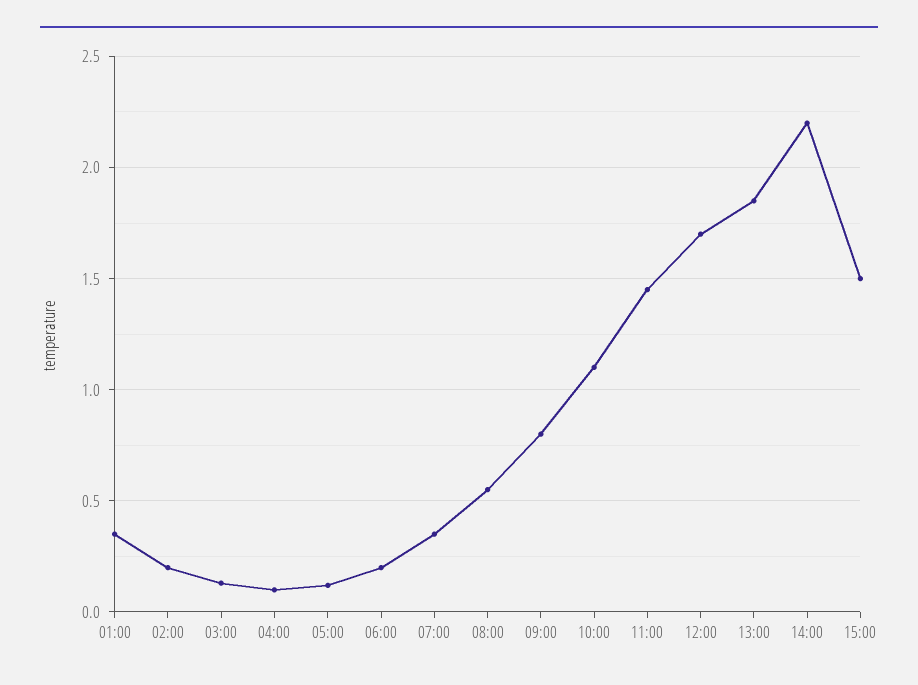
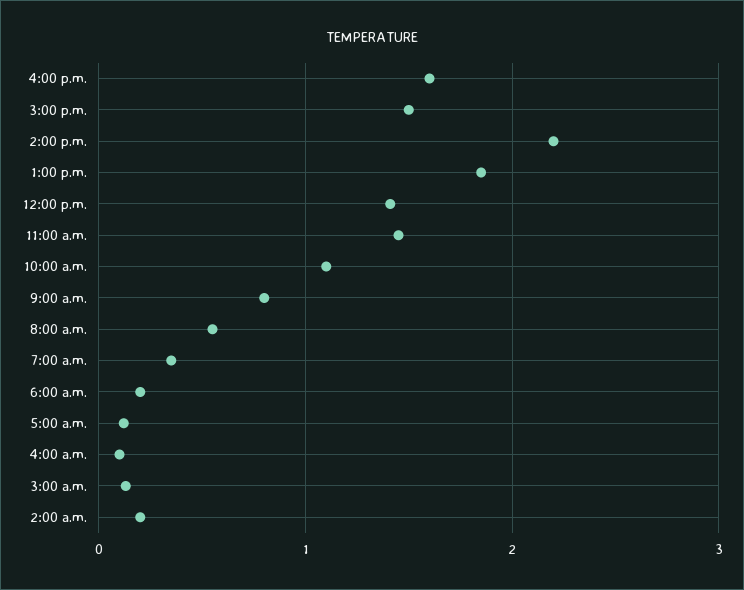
01:00: 0.35 -> none
12:00: 1.7 -> 1.4
4:00 p.m.: none -> 1.6

